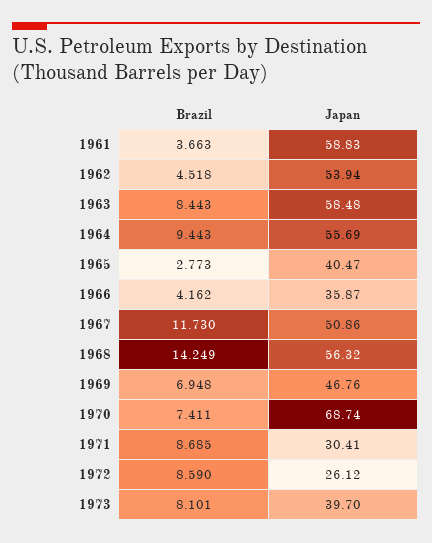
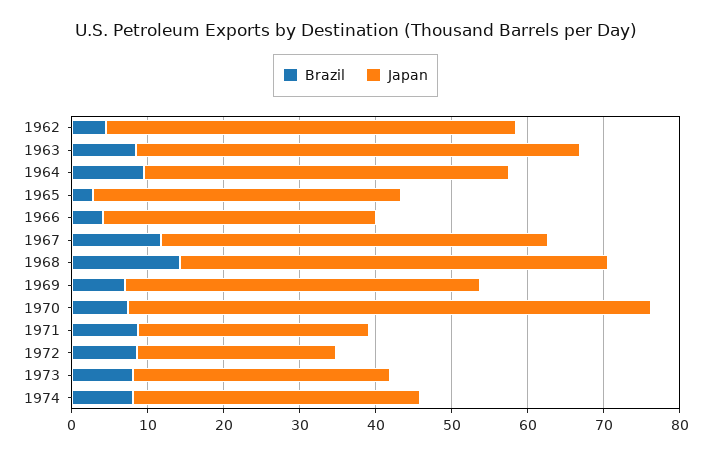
Brazil, 1961: 3.663 -> none
Japan, 1961: 58.83 -> none
Japan, 1964: 55.69 -> 48
Japan, 1973: 39.7 -> 34
Brazil, 1974: none -> 8
Japan, 1974: none -> 38

